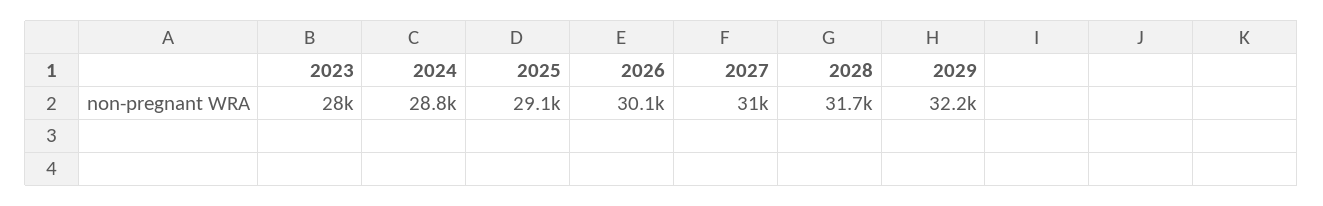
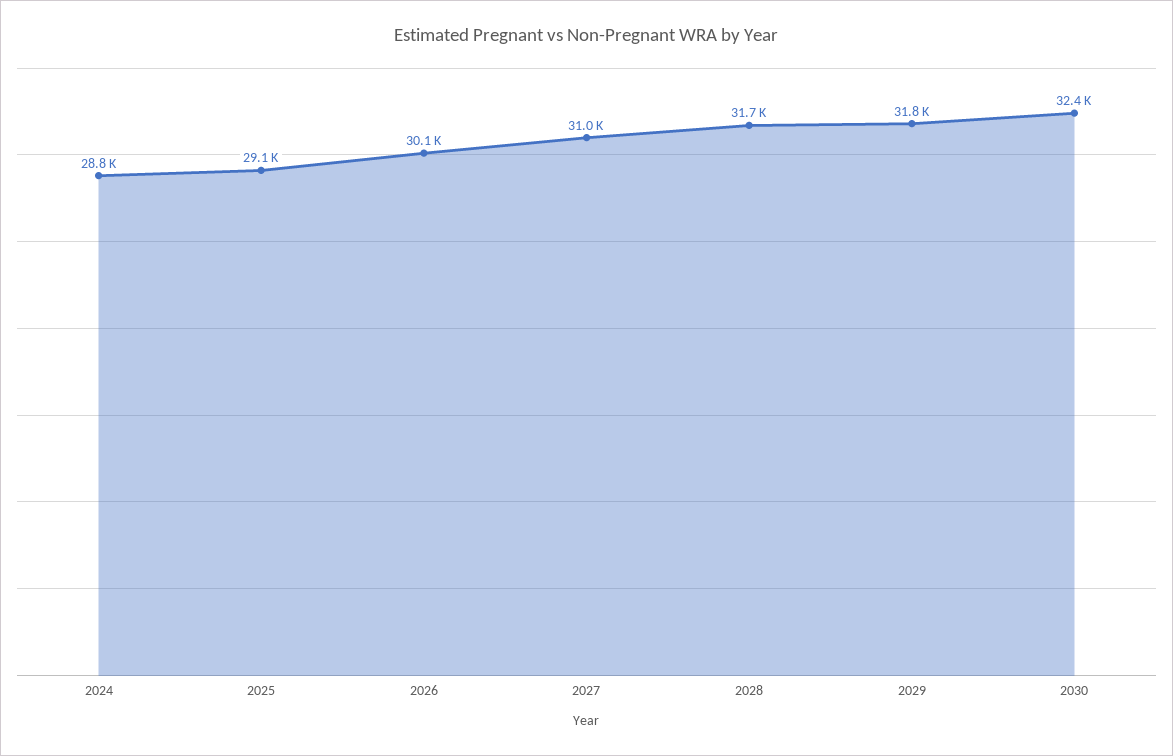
2023: 28000 -> none
2029: 32200 -> 31800
2030: none -> 32400

